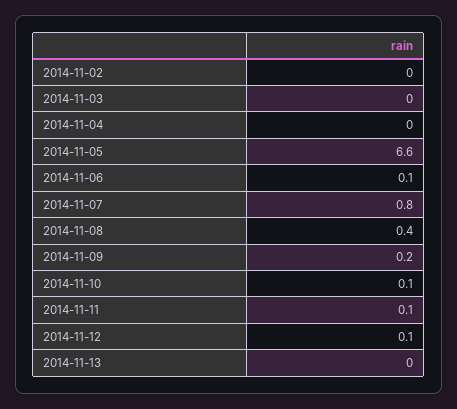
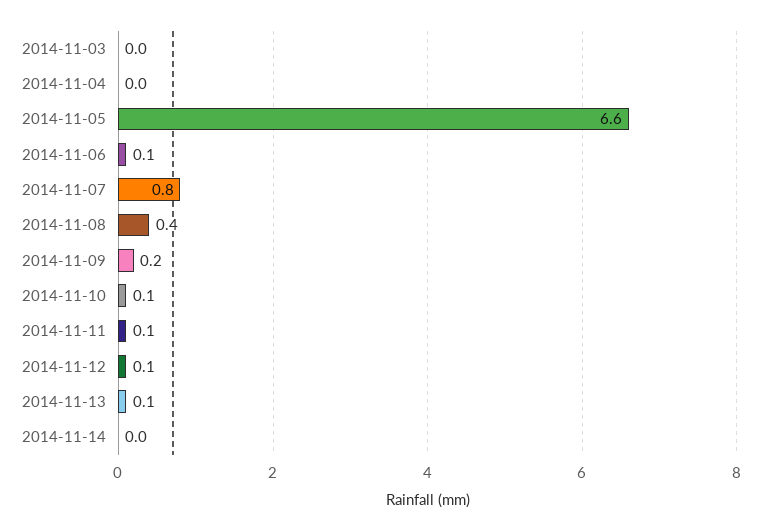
2014-11-02: 0 -> none
2014-11-13: 0 -> 0.1
2014-11-14: none -> 0

